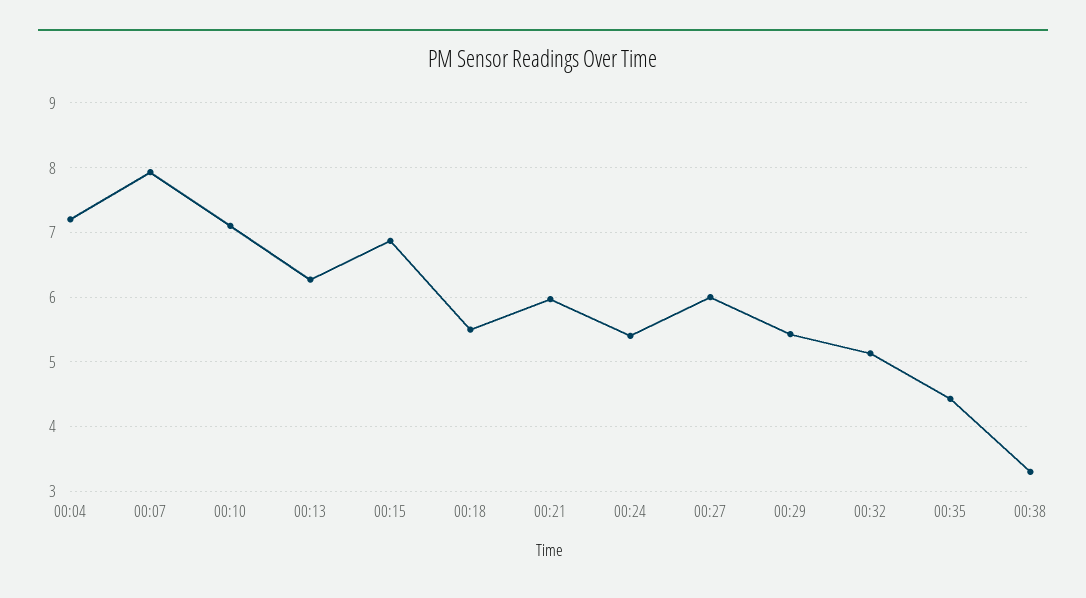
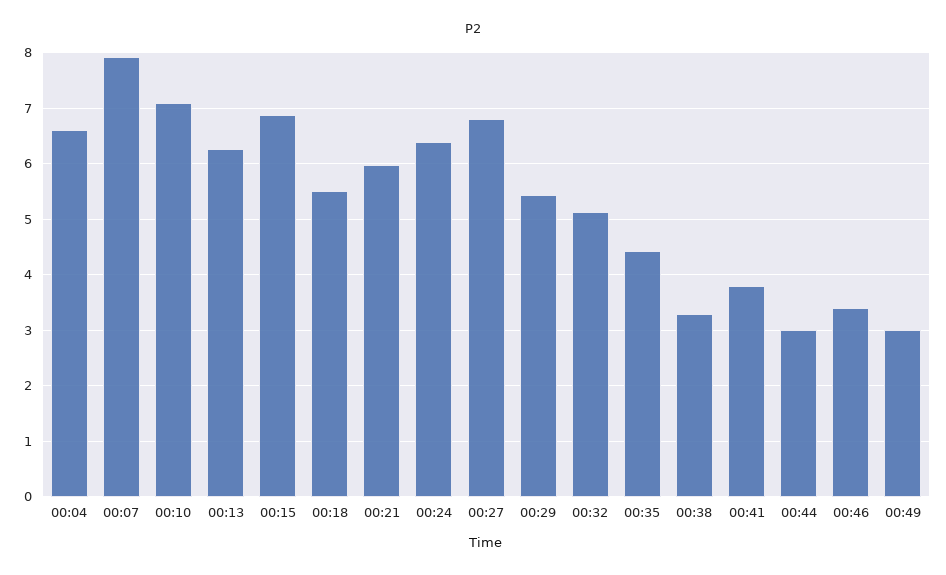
00:04: 7.2 -> 6.6
00:24: 5.4 -> 6.4
00:27: 6 -> 6.8
00:41: none -> 3.8
00:44: none -> 3
00:46: none -> 3.4
00:49: none -> 3

